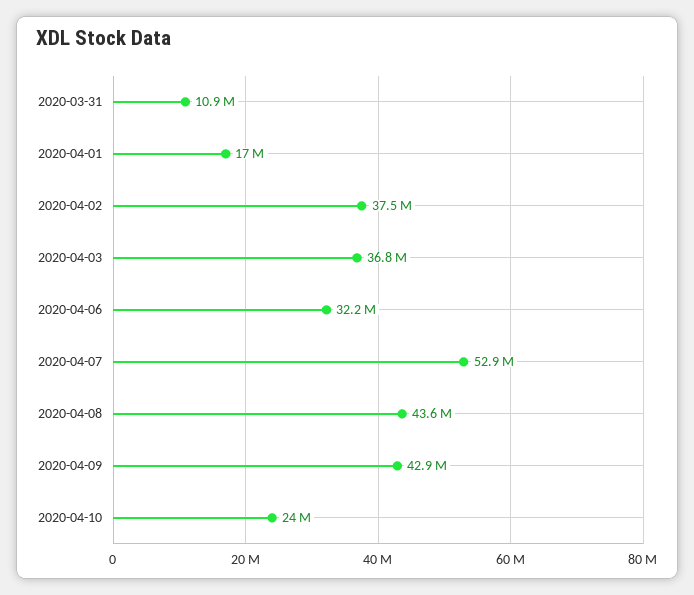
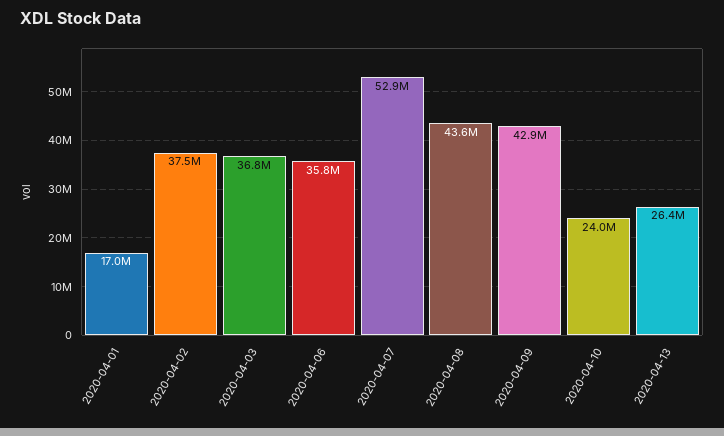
2020-03-31: 10900000 -> none
2020-04-06: 32200000 -> 35800000
2020-04-13: none -> 26400000

